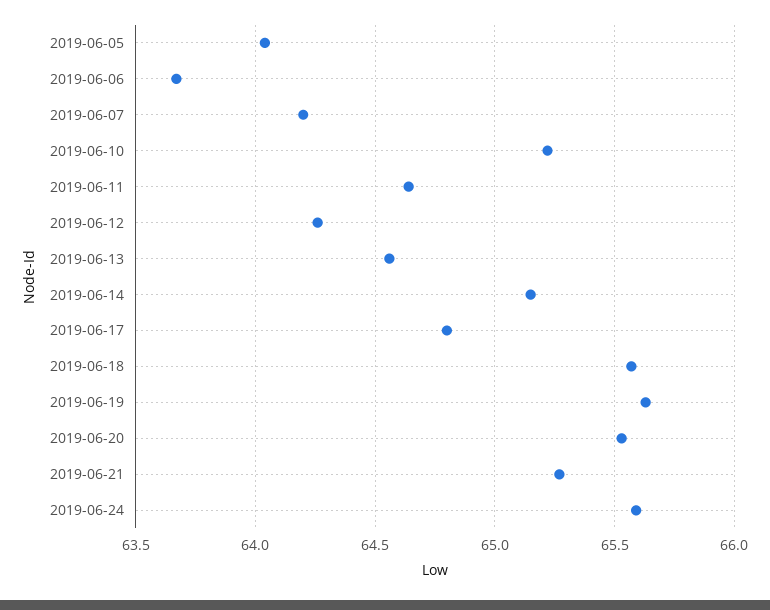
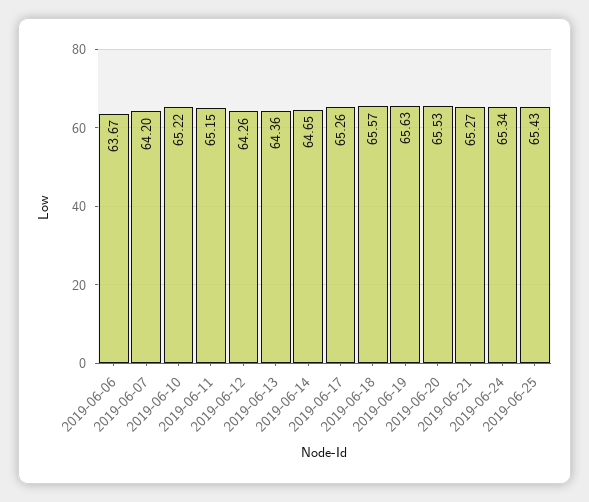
2019-06-05: 64.05 -> none
2019-06-11: 64.65 -> 65.15
2019-06-13: 64.55 -> 64.36
2019-06-14: 65.15 -> 64.65
2019-06-17: 64.8 -> 65.26
2019-06-24: 65.6 -> 65.34
2019-06-25: none -> 65.43

